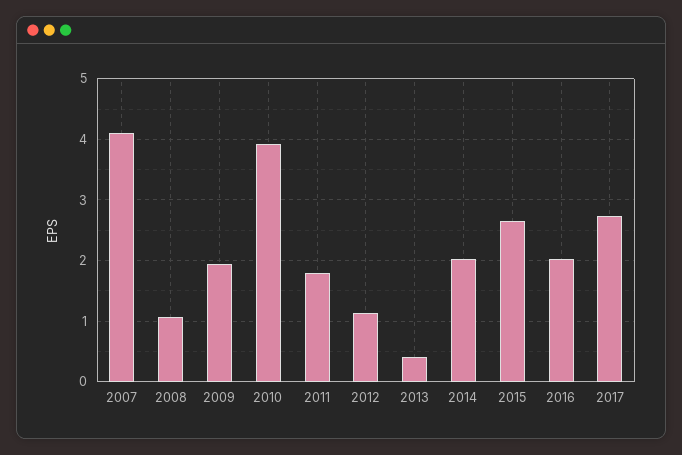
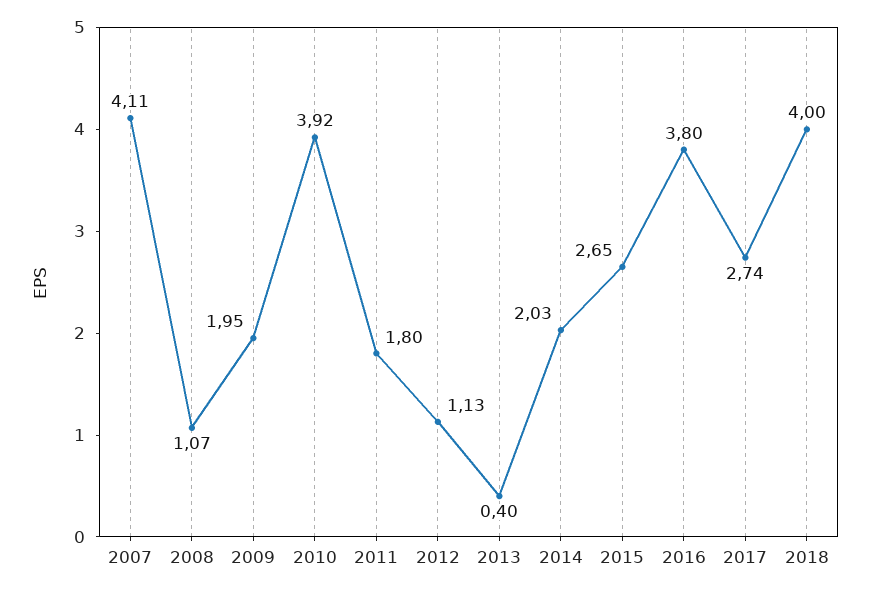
2016: 2 -> 3.8
2018: none -> 4

